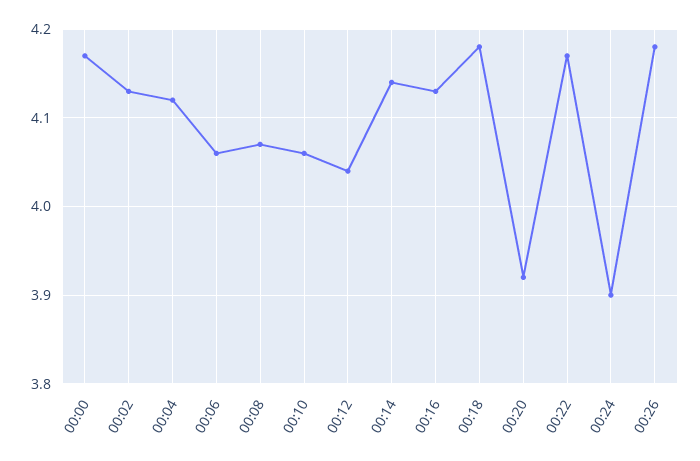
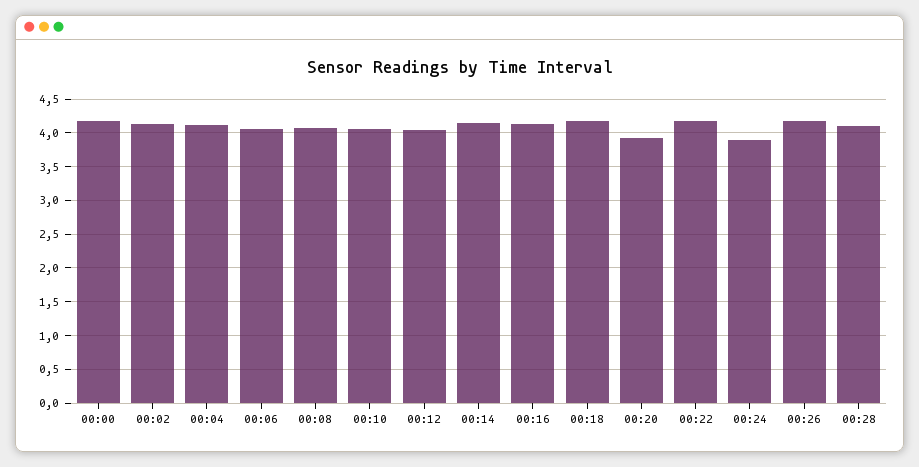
00:28: none -> 4.1

